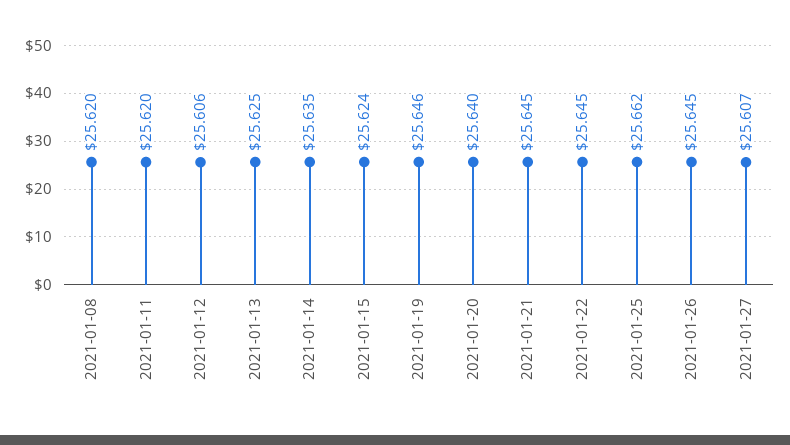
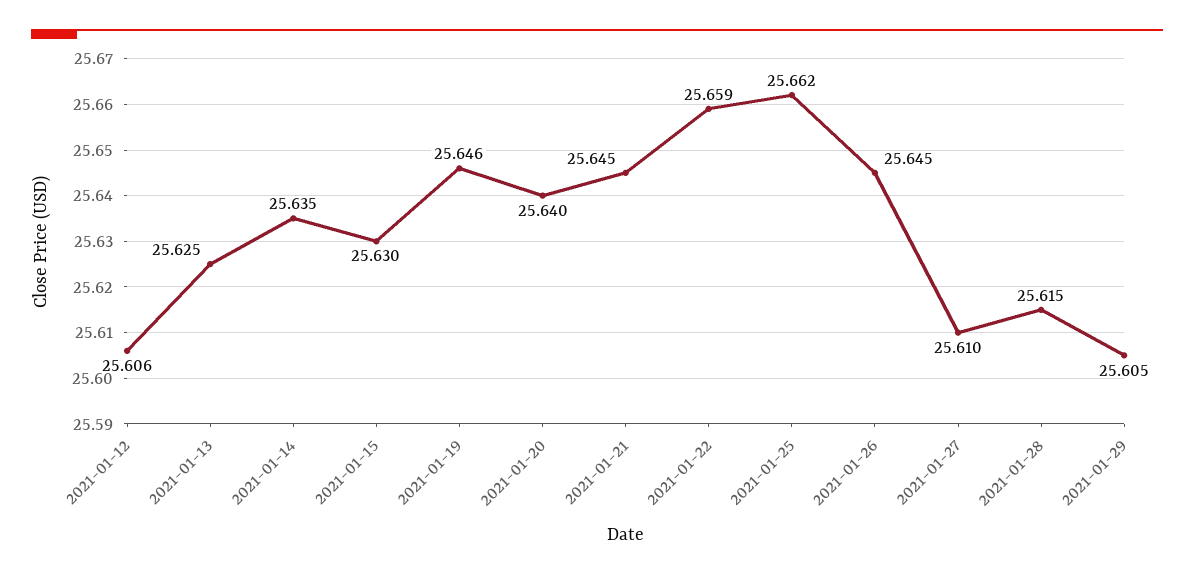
2021-01-08: 25.62 -> none
2021-01-11: 25.62 -> none
2021-01-15: 25.624 -> 25.63
2021-01-22: 25.645 -> 25.659
2021-01-27: 25.607 -> 25.61
2021-01-28: none -> 25.615
2021-01-29: none -> 25.605

